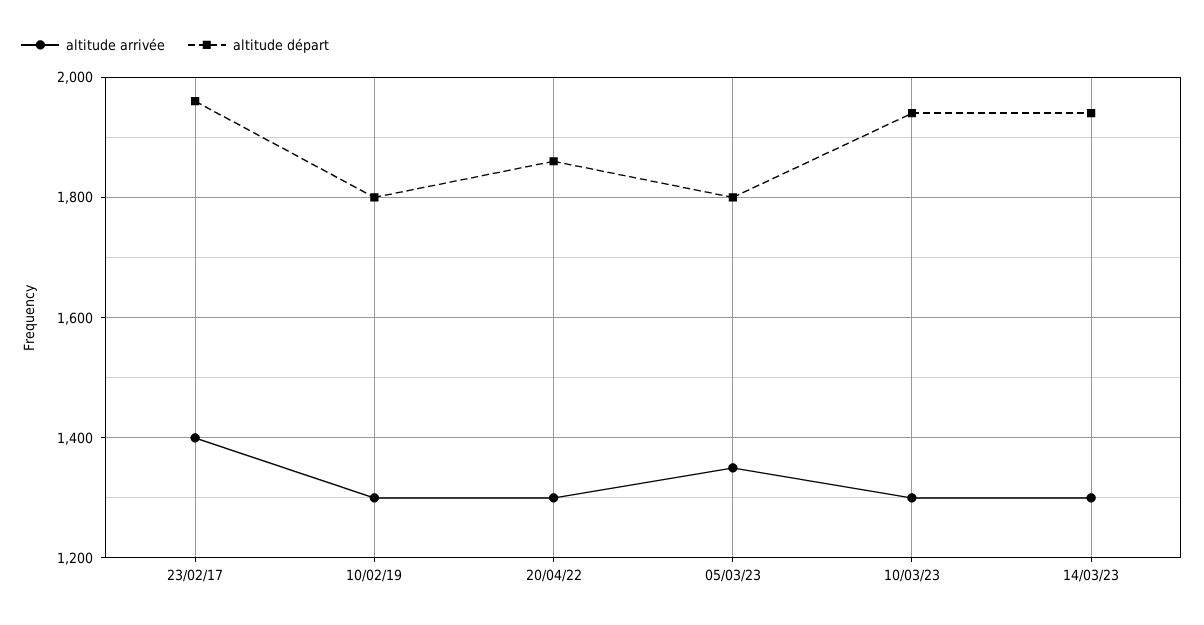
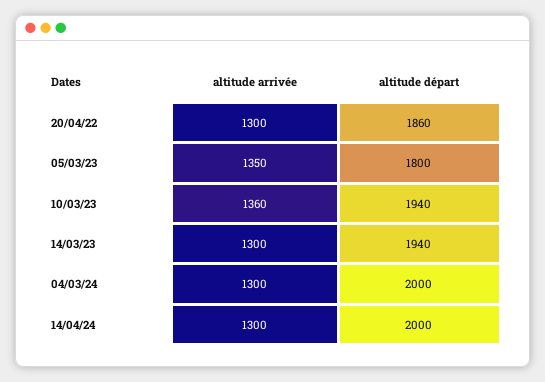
altitude arrivée, 23/02/17: 1400 -> none
altitude départ, 23/02/17: 1960 -> none
altitude arrivée, 10/02/19: 1300 -> none
altitude départ, 10/02/19: 1800 -> none
altitude arrivée, 10/03/23: 1300 -> 1360
altitude arrivée, 04/03/24: none -> 1300
altitude départ, 04/03/24: none -> 2000
altitude arrivée, 14/04/24: none -> 1300
altitude départ, 14/04/24: none -> 2000

